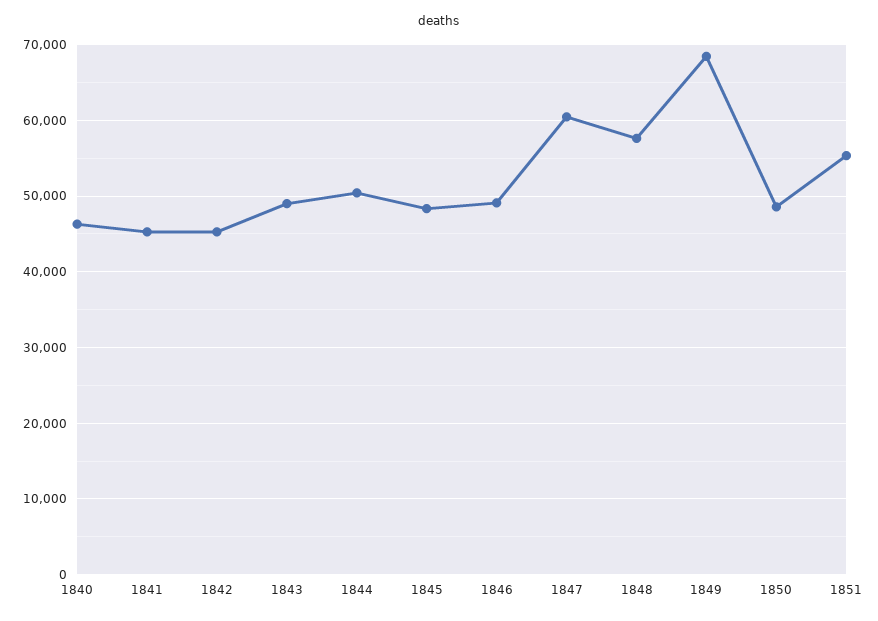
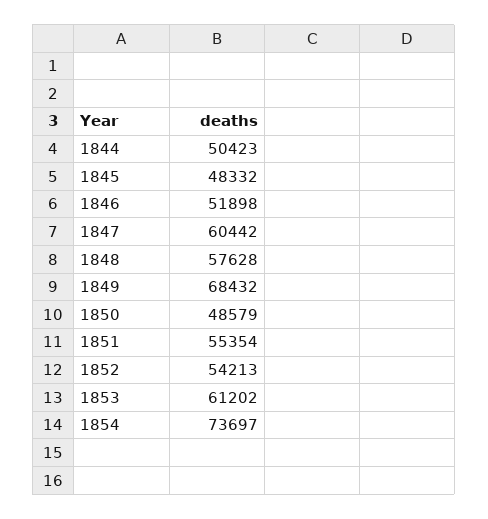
1840: 46000 -> none
1841: 45000 -> none
1842: 45000 -> none
1843: 49000 -> none
1846: 49000 -> 51898
1852: none -> 54213
1853: none -> 61202
1854: none -> 73697

